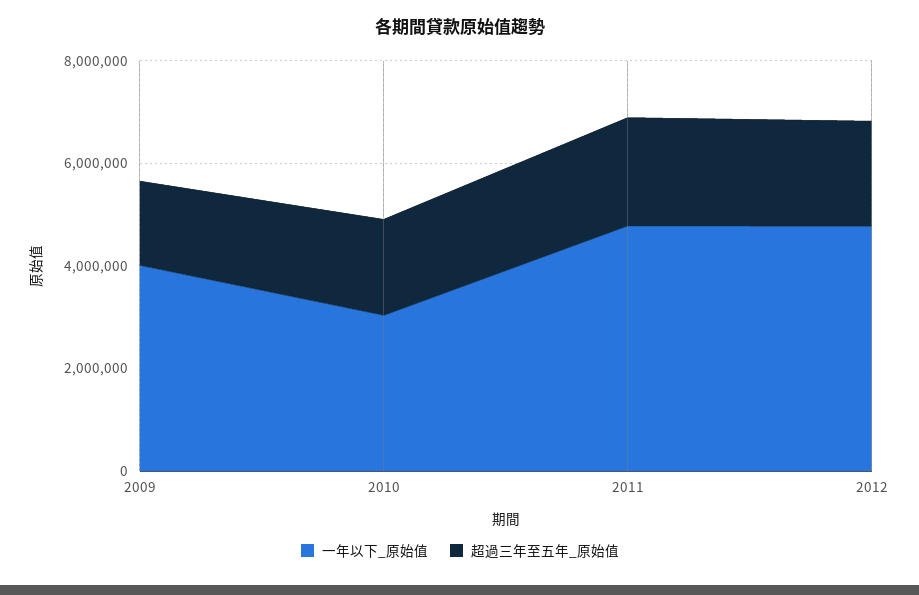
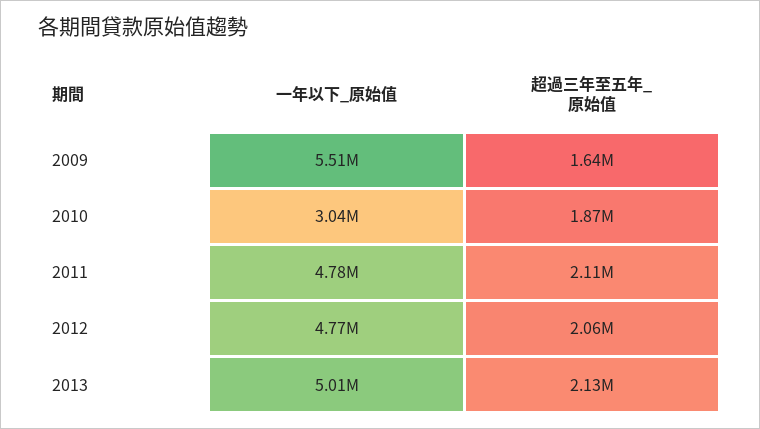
一年以下_原始值, 2009: 4000000 -> 5510000
一年以下_原始值, 2013: none -> 5010000
超過三年至五年_原始值, 2013: none -> 2130000

